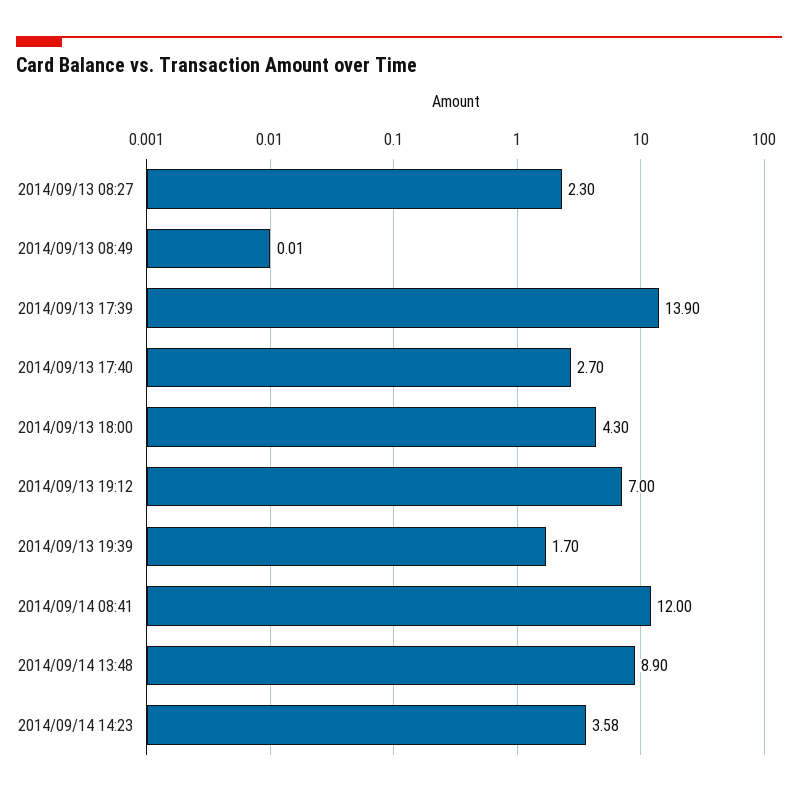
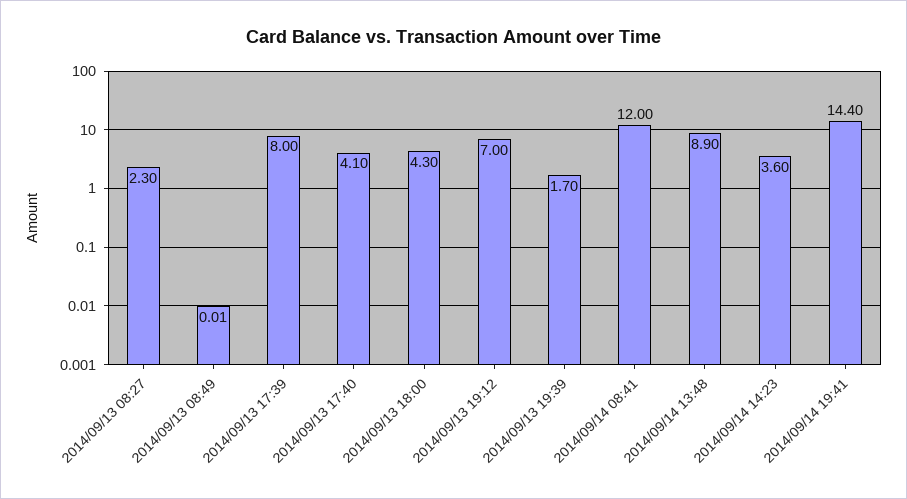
2014/09/13 17:39: 13.9 -> 8
2014/09/13 17:40: 2.7 -> 4.1
2014/09/14 14:23: 3.58 -> 3.6
2014/09/14 19:41: none -> 14.4

